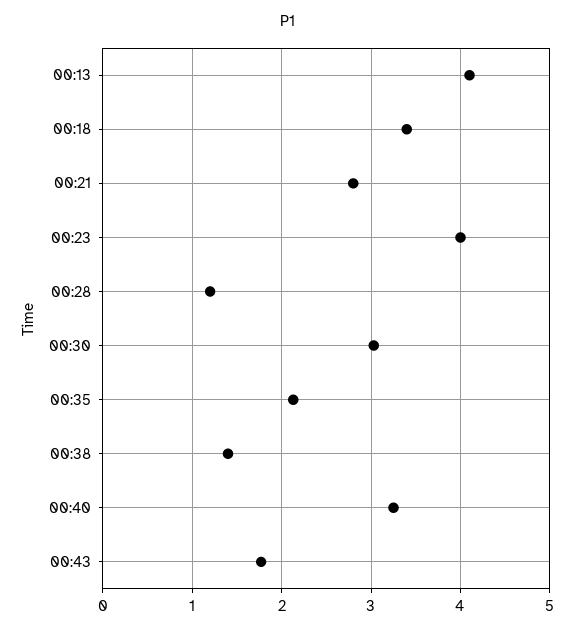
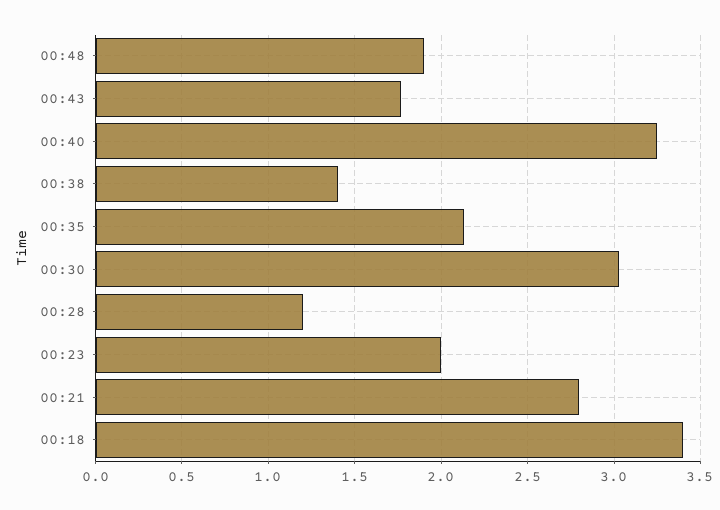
00:13: 4.1 -> none
00:23: 4 -> 2
00:48: none -> 1.9

